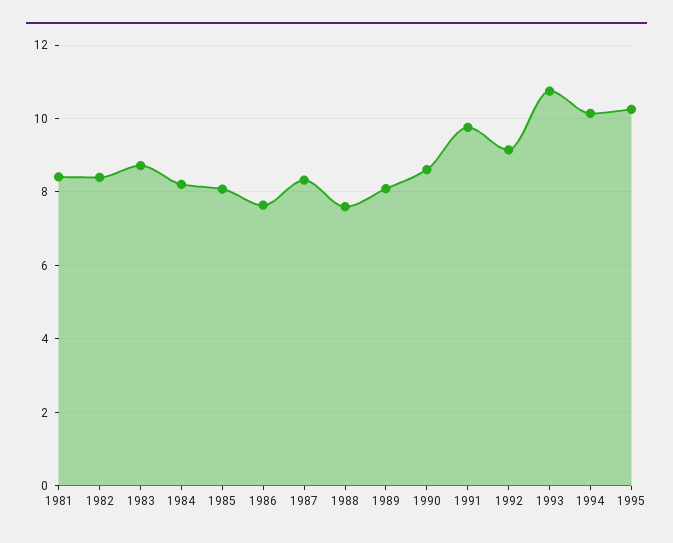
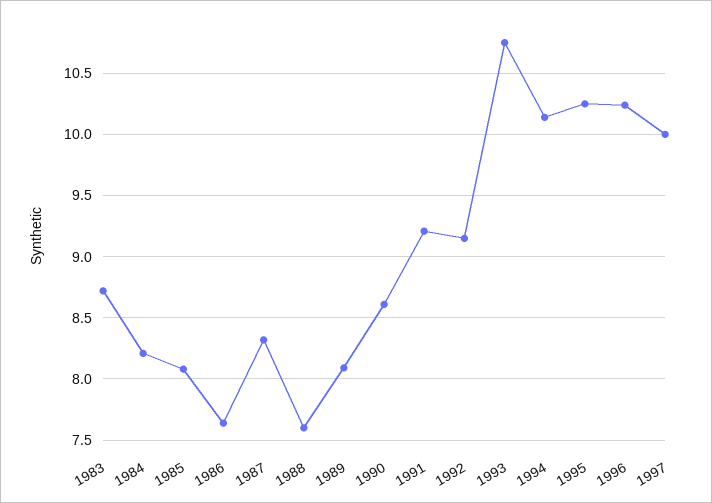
1981: 8.4 -> none
1982: 8.4 -> none
1991: 9.8 -> 9.2
1996: none -> 10.25
1997: none -> 10

